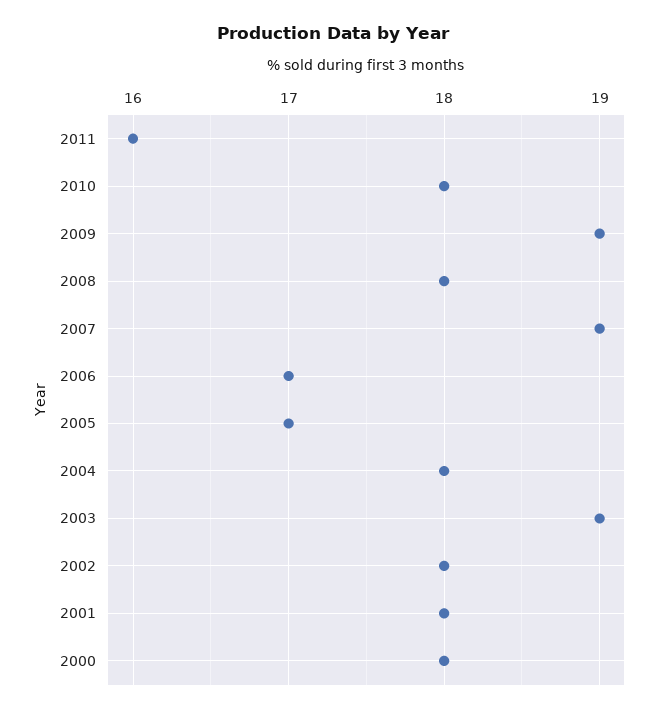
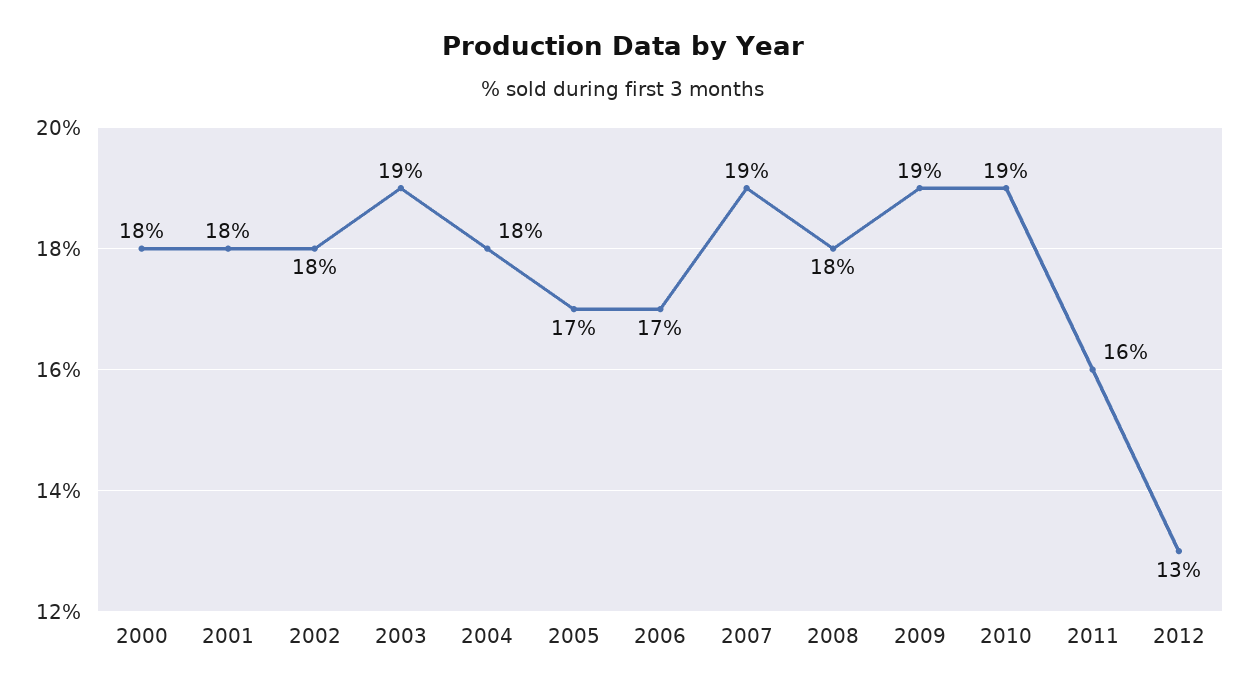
2010: 18 -> 19
2012: none -> 13

